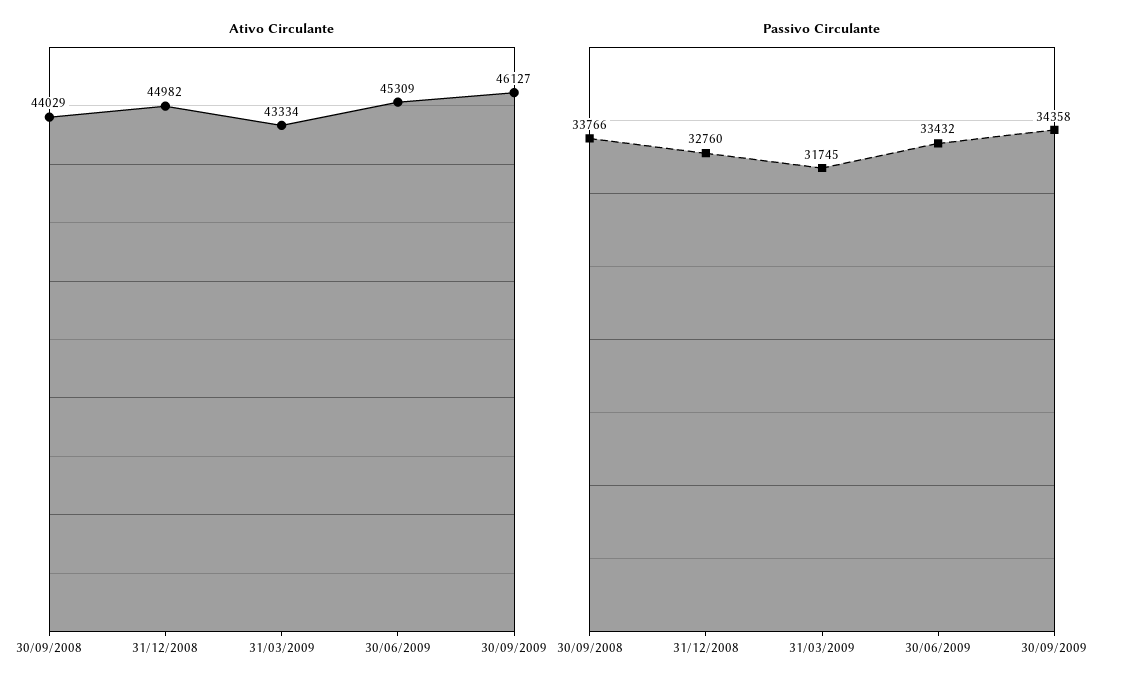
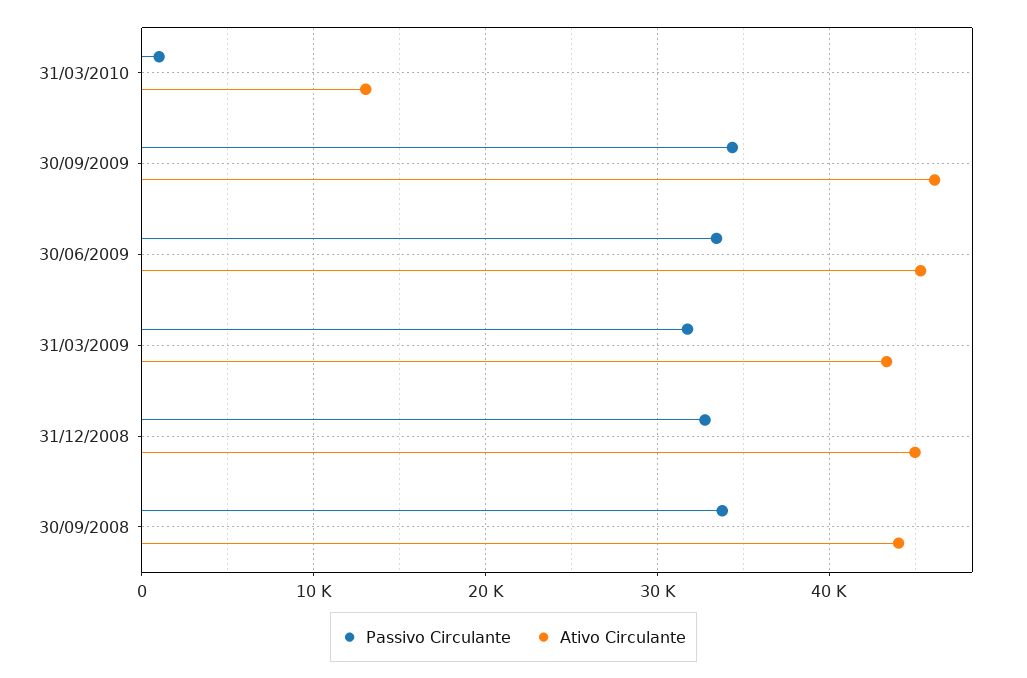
Passivo Circulante, 31/03/2010: none -> 1000
Ativo Circulante, 31/03/2010: none -> 13000

